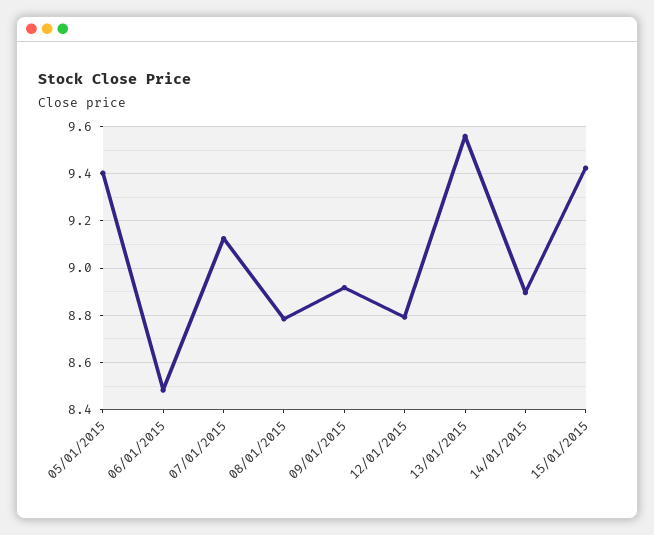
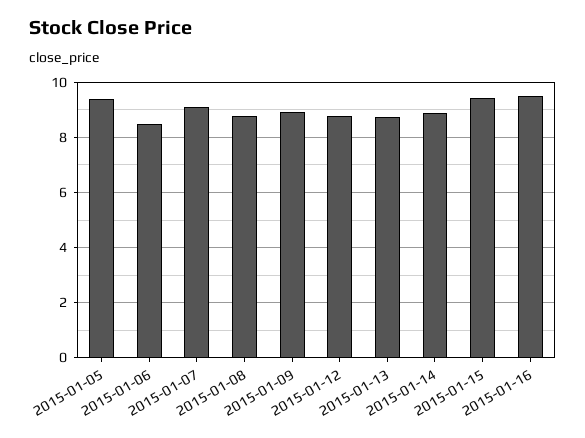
13/01/2015: 9.55 -> 8.75
2015-01-16: none -> 9.5

